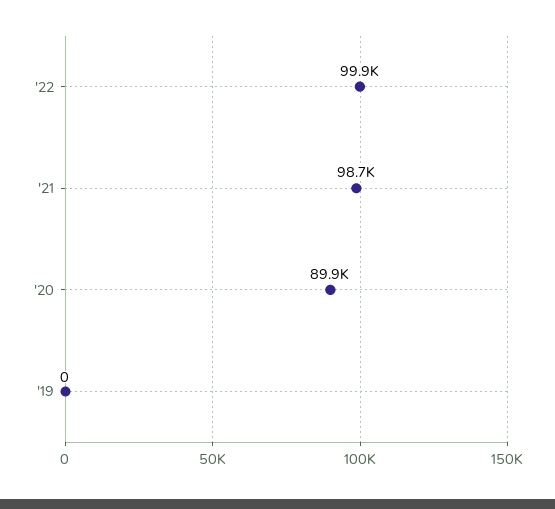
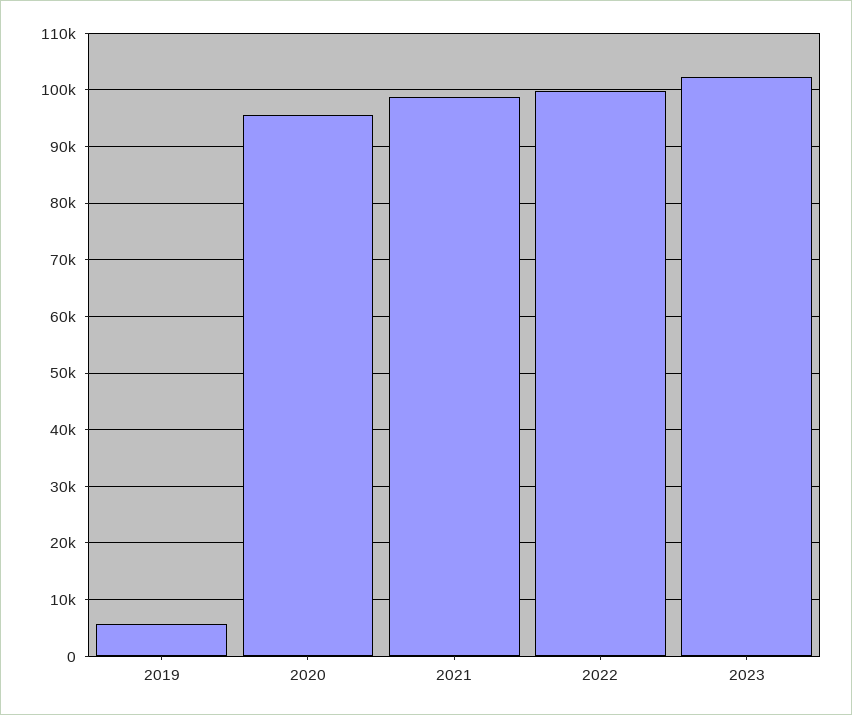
'20: 89900 -> 96000
'19: 0 -> 6000
2023: none -> 102000

